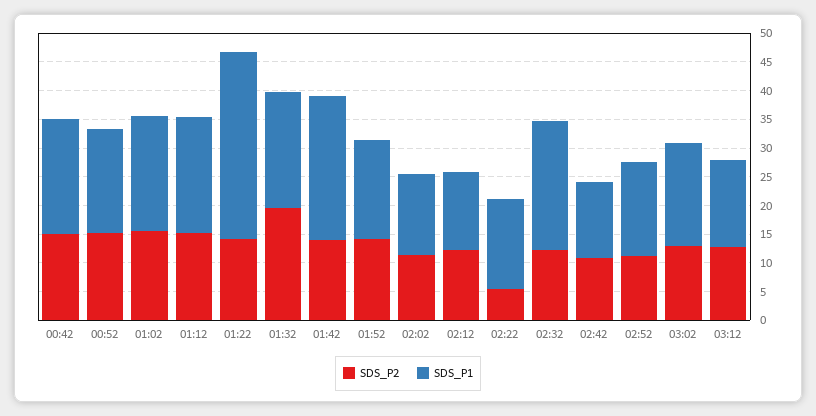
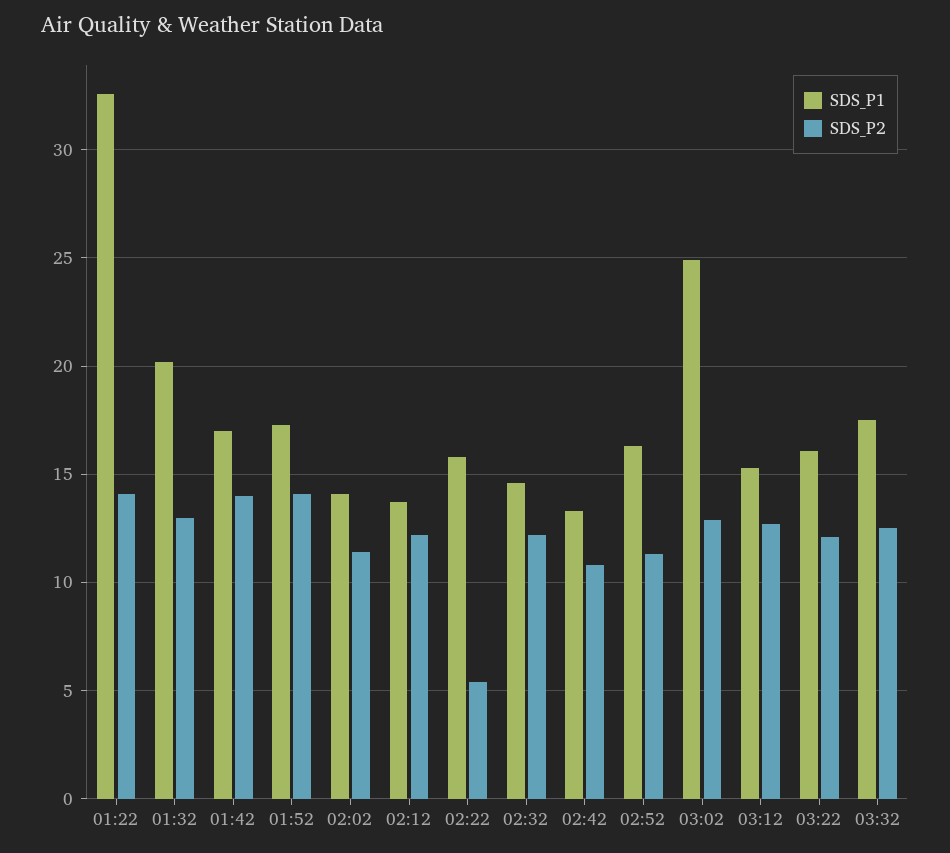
SDS_P2, 00:42: 15 -> none
SDS_P1, 00:42: 20 -> none
SDS_P2, 00:52: 15 -> none
SDS_P1, 00:52: 17.5 -> none
SDS_P2, 01:02: 15 -> none
SDS_P1, 01:02: 20 -> none
SDS_P2, 01:12: 15 -> none
SDS_P1, 01:12: 20 -> none
SDS_P2, 01:32: 20 -> 13
SDS_P1, 01:42: 25 -> 17
SDS_P1, 02:32: 22.5 -> 14.5
SDS_P1, 03:02: 17.5 -> 25
SDS_P1, 03:22: none -> 16
SDS_P2, 03:22: none -> 12
SDS_P1, 03:32: none -> 17.5
SDS_P2, 03:32: none -> 12.5

